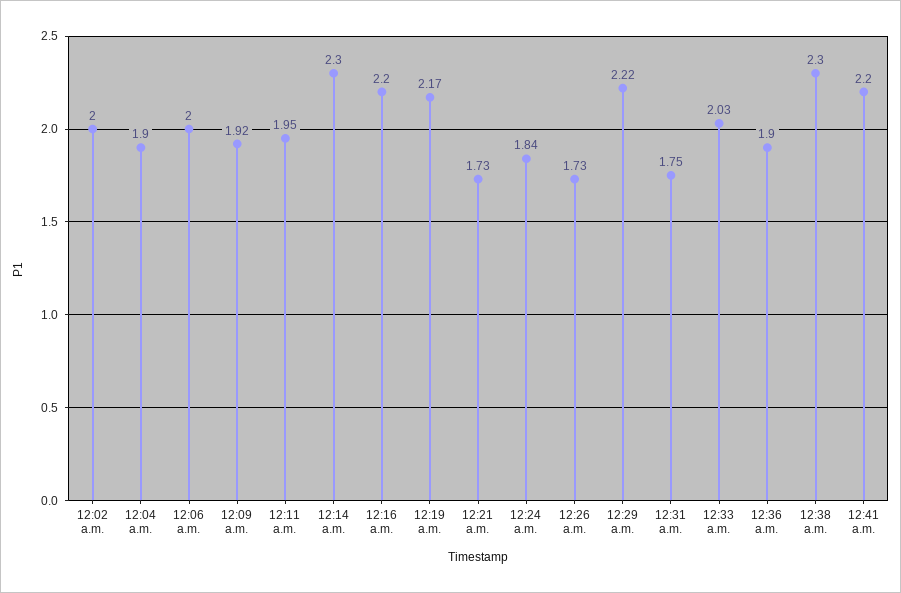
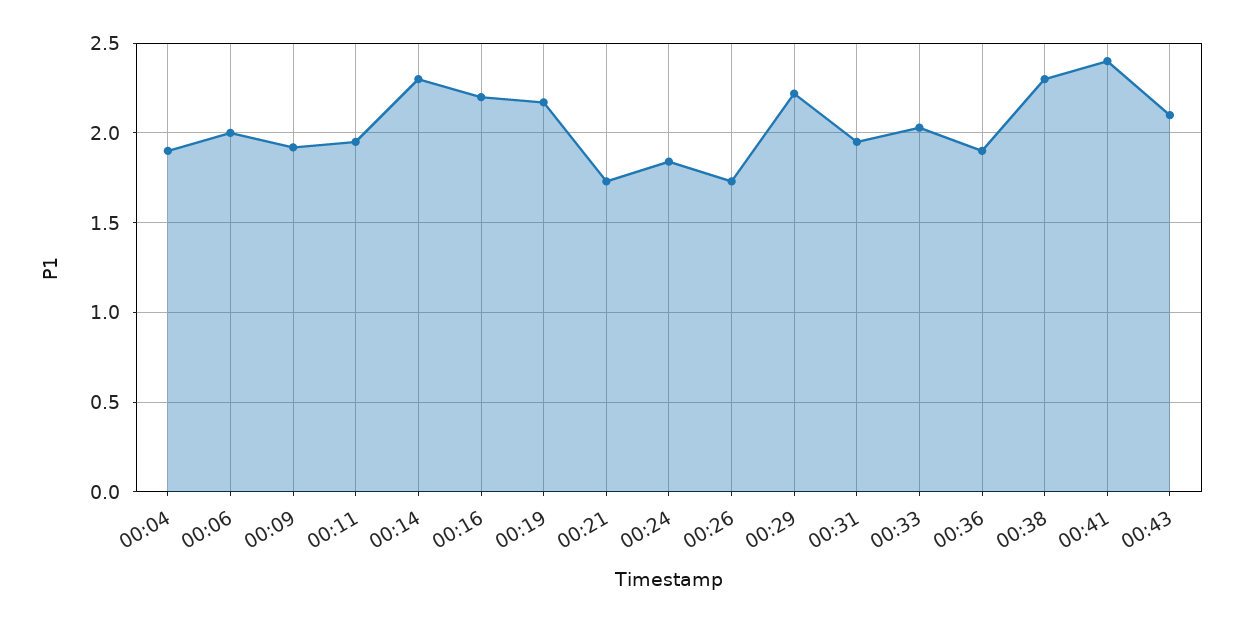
12:02 a.m.: 2 -> none
12:31 a.m.: 1.75 -> 1.95
12:41 a.m.: 2.2 -> 2.4
00:43: none -> 2.1

